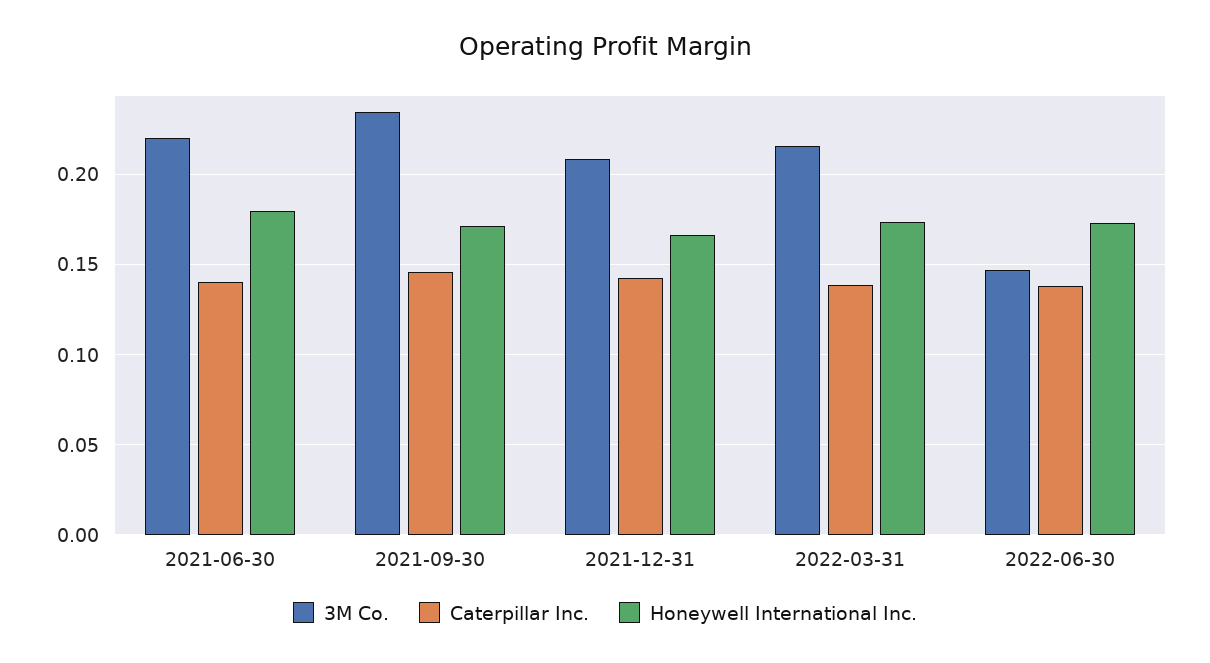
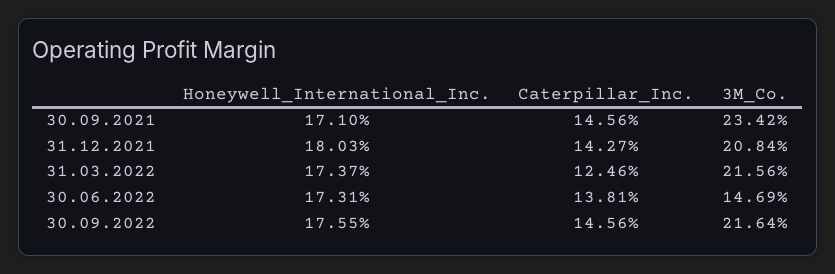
3M Co., 2021-06-30: 0.22 -> none
Caterpillar Inc., 2021-06-30: 0.14 -> none
Honeywell International Inc., 2021-06-30: 0.18 -> none
Honeywell International Inc., 2021-12-31: 0.165 -> 0.1803
Caterpillar Inc., 2022-03-31: 0.14 -> 0.1246
Honeywell International Inc., 30.09.2022: none -> 0.1755
Caterpillar Inc., 30.09.2022: none -> 0.1456
3M Co., 30.09.2022: none -> 0.2164

